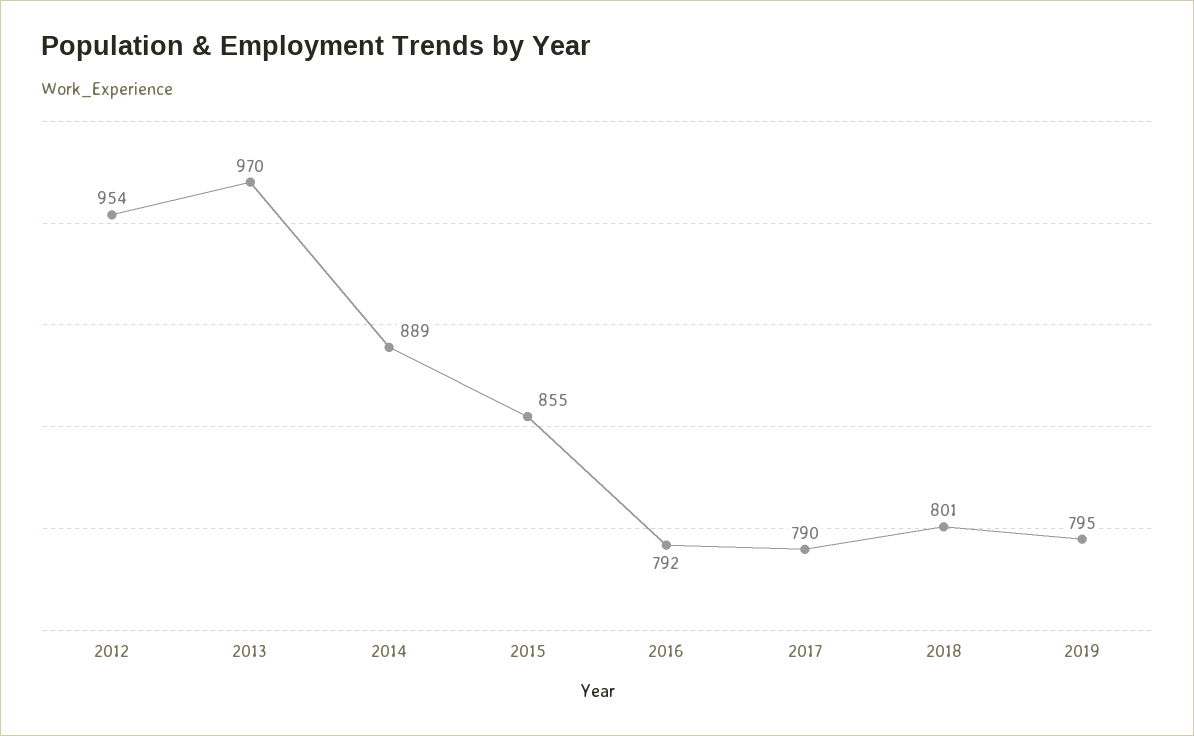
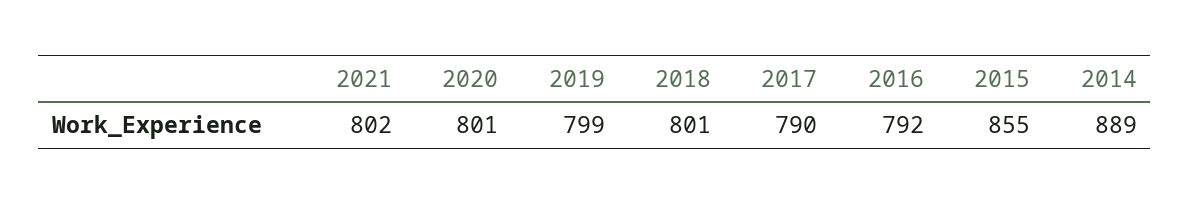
2012: 954 -> none
2013: 970 -> none
2019: 795 -> 799
2021: none -> 802
2020: none -> 801

